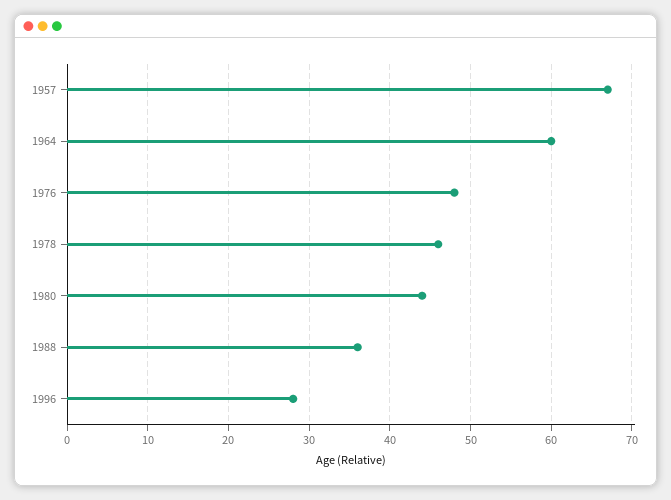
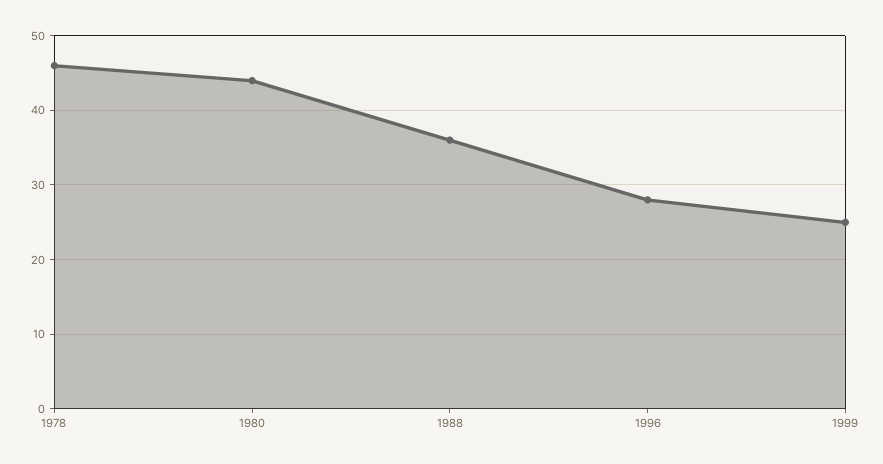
1957: 67 -> none
1964: 60 -> none
1976: 48 -> none
1999: none -> 25

